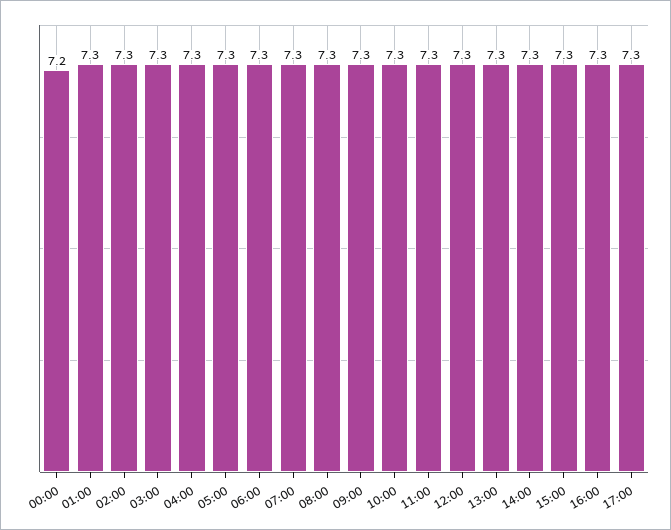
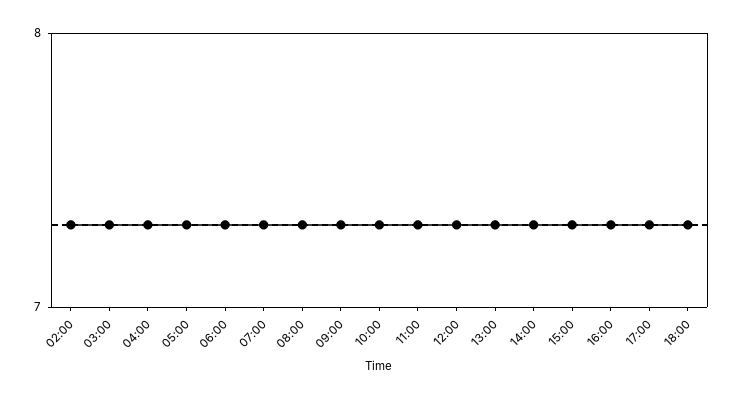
00:00: 7.2 -> none
01:00: 7.3 -> none
18:00: none -> 7.3

